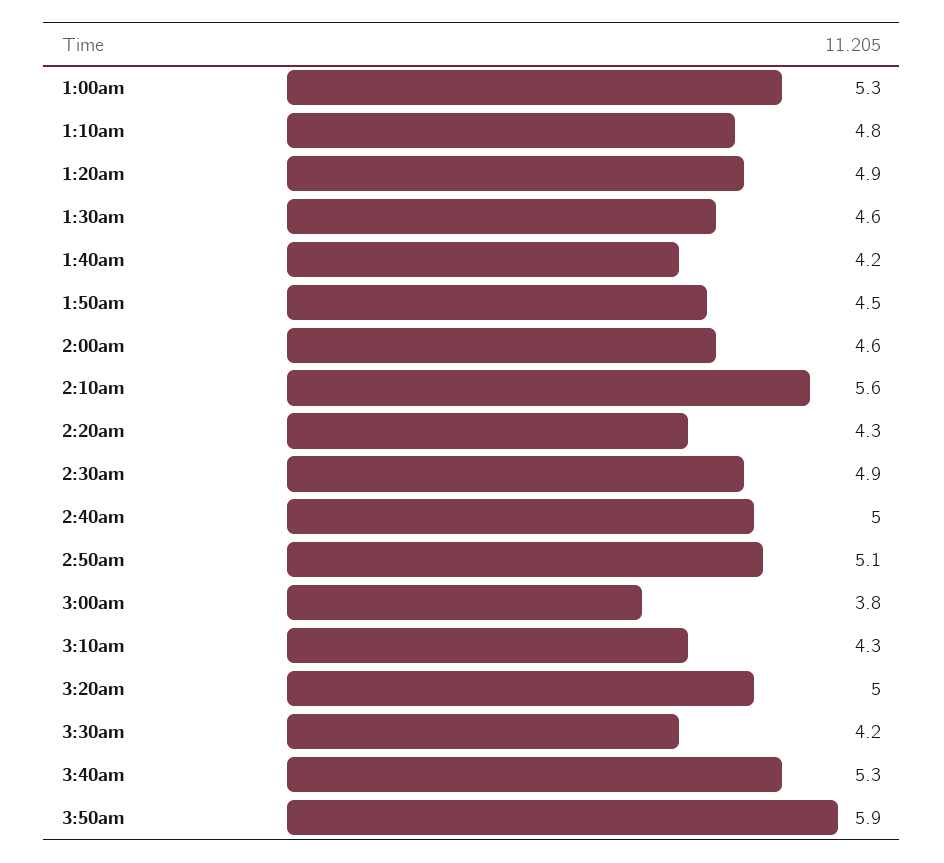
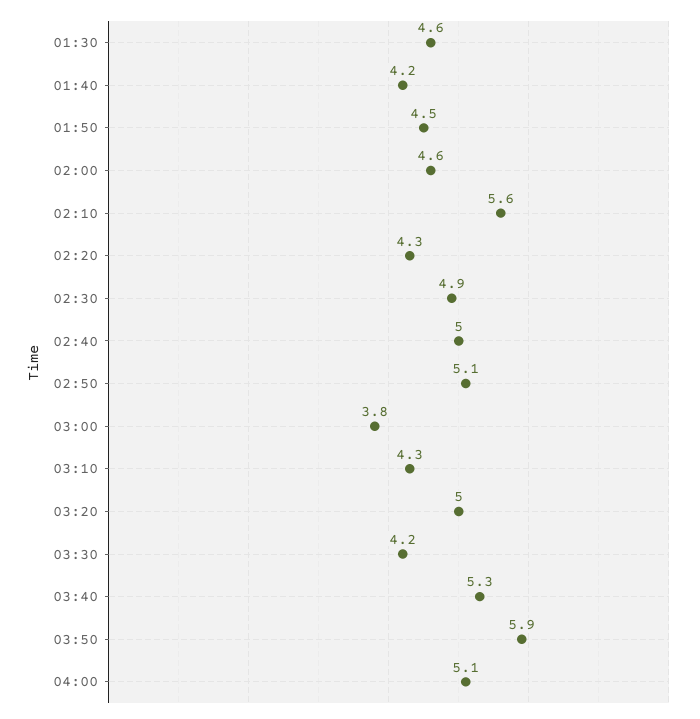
1:00am: 5.3 -> none
1:10am: 4.8 -> none
1:20am: 4.9 -> none
04:00: none -> 5.1

